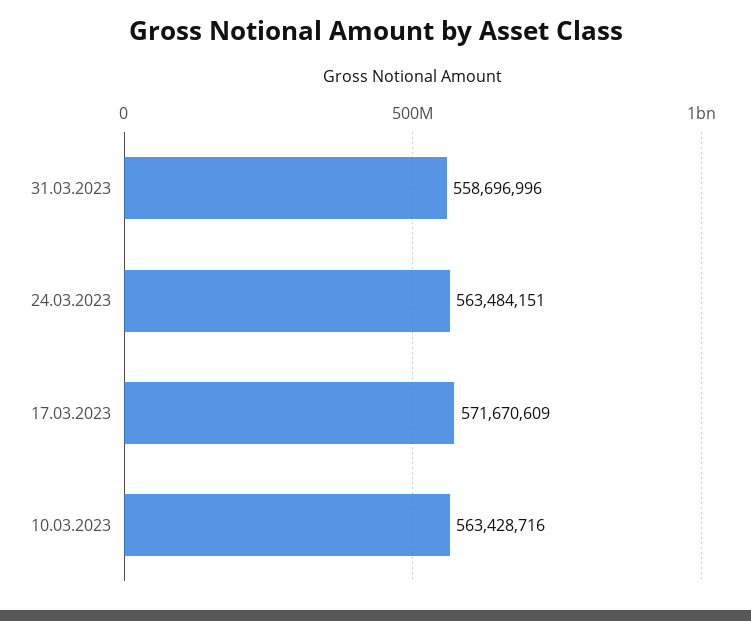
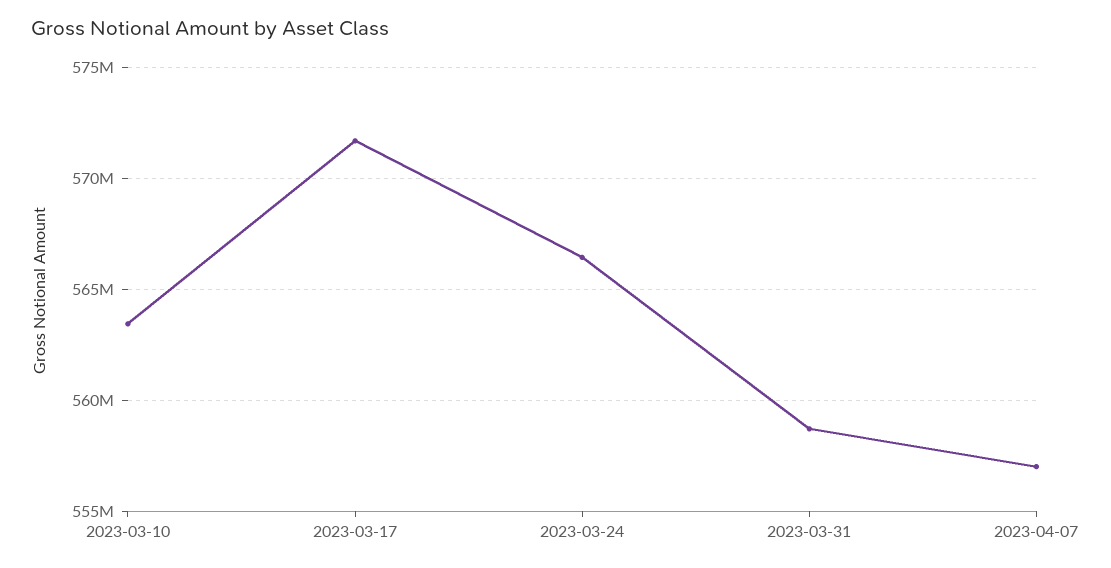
24.03.2023: 563484151 -> 566500000
2023-04-07: none -> 557000000

